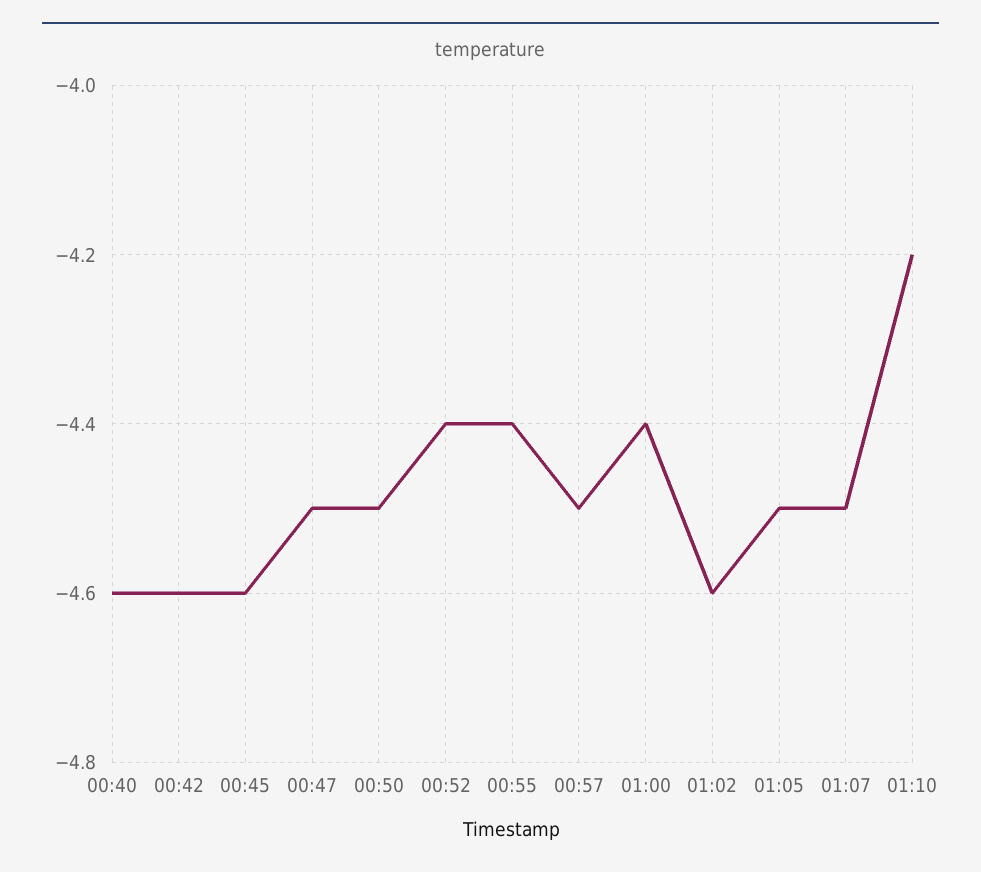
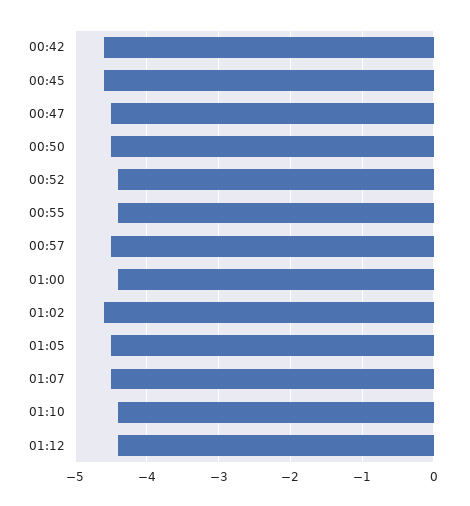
00:40: -4.6 -> none
01:10: -4.2 -> -4.4
01:12: none -> -4.4

